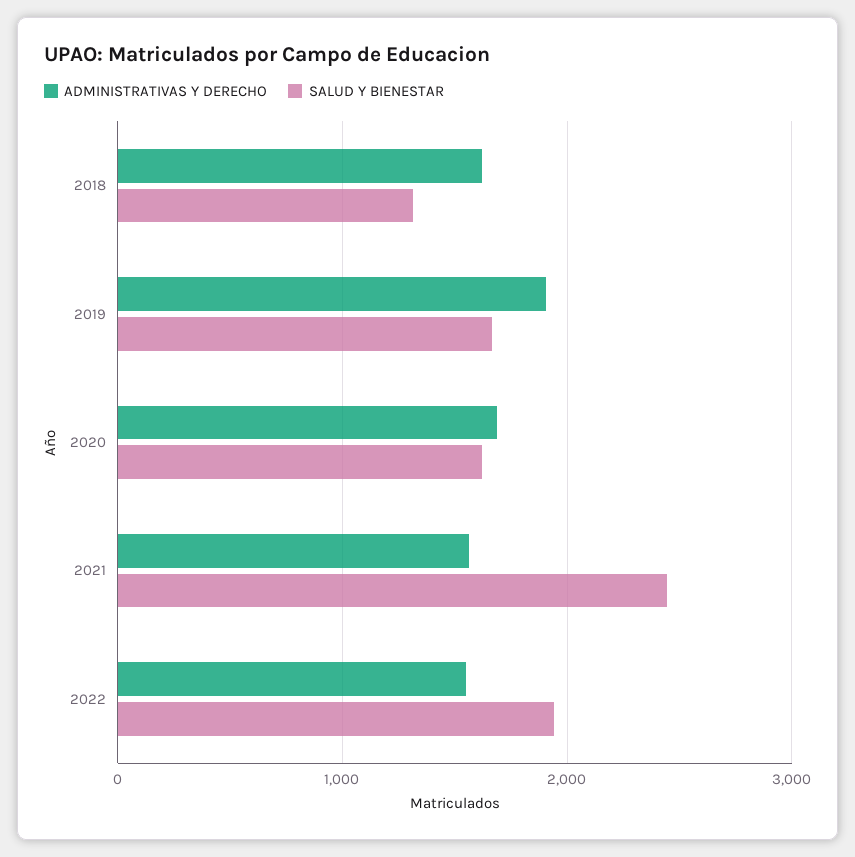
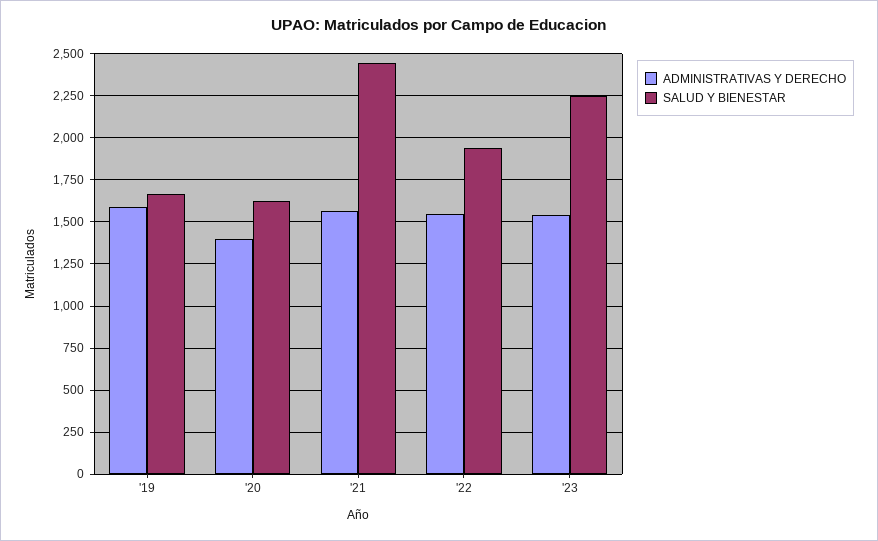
ADMINISTRATIVAS Y DERECHO, 2018: 1600 -> none
SALUD Y BIENESTAR, 2018: 1300 -> none
ADMINISTRATIVAS Y DERECHO, 2019: 1900 -> 1600
ADMINISTRATIVAS Y DERECHO, 2020: 1700 -> 1400
ADMINISTRATIVAS Y DERECHO, '23: none -> 1550
SALUD Y BIENESTAR, '23: none -> 2250

